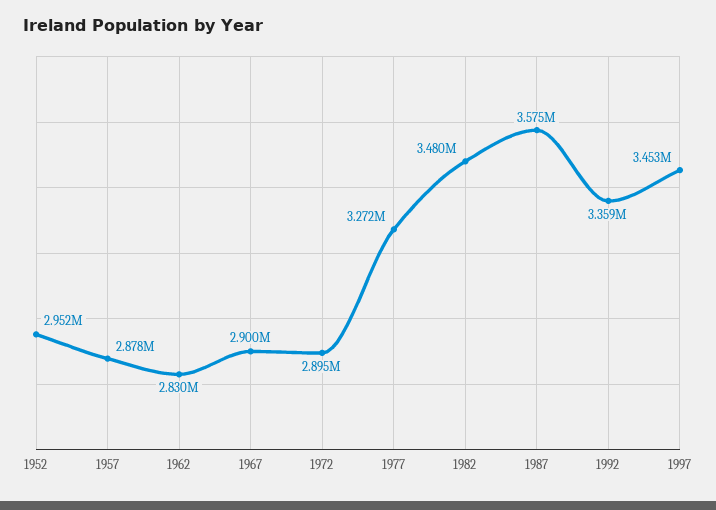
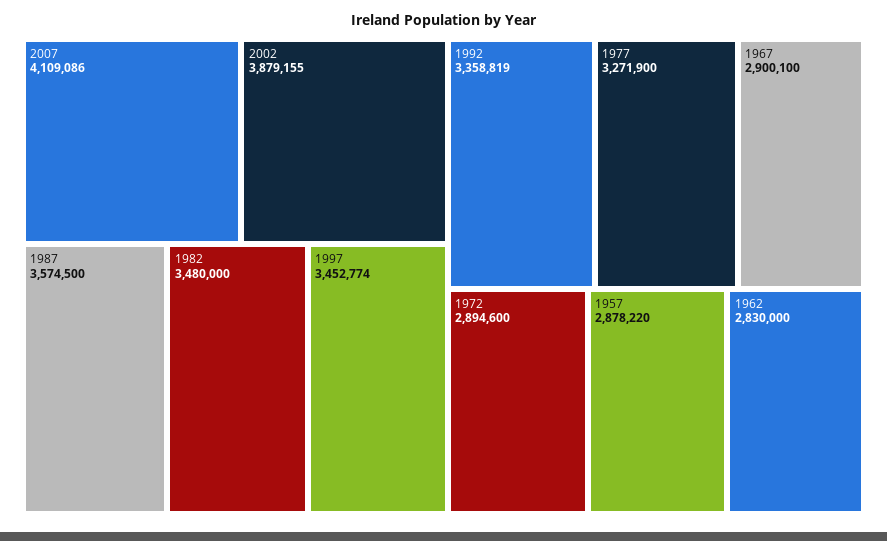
1952: 2952000 -> none
2007: none -> 4109086
2002: none -> 3879155

